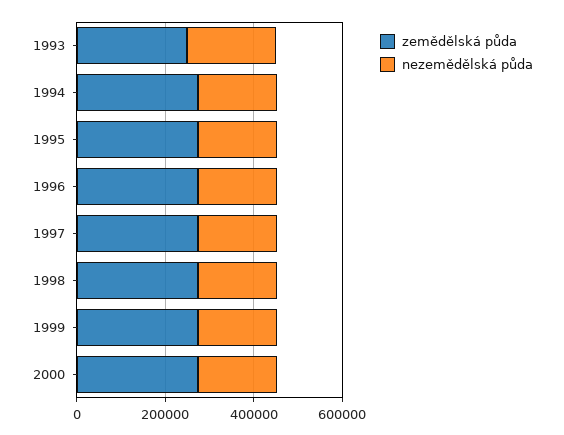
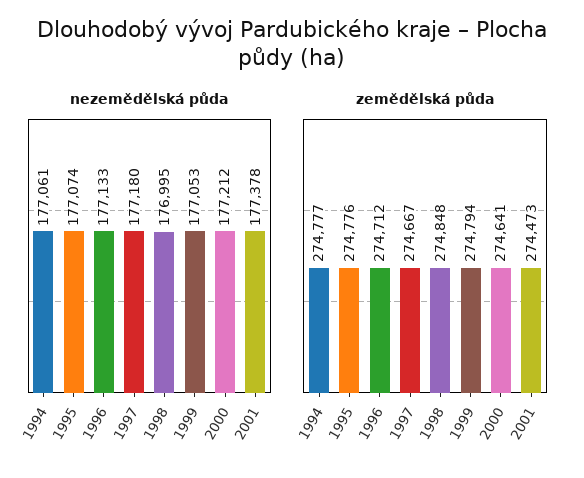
zemědělská půda, 1993: 250000 -> none
nezemědělská půda, 1993: 200000 -> none
nezemědělská půda, 2001: none -> 177378
zemědělská půda, 2001: none -> 274473

